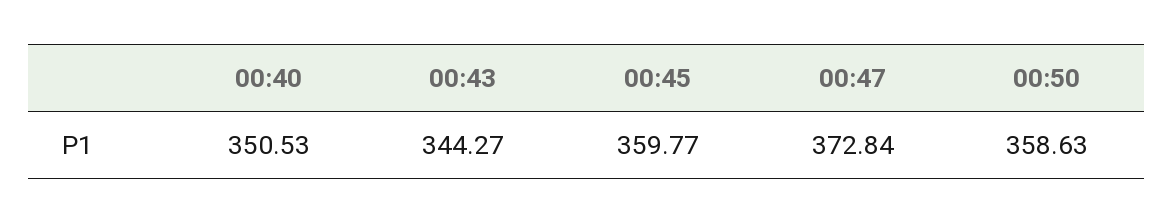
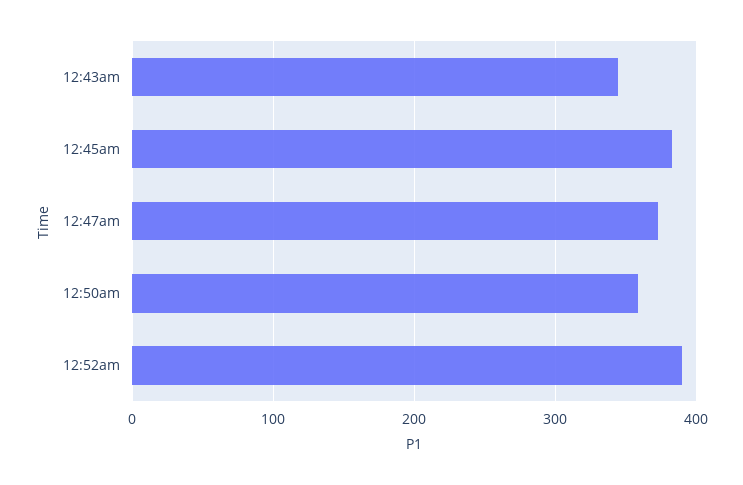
00:40: 350.53 -> none
00:45: 359.77 -> 380
12:52am: none -> 390

